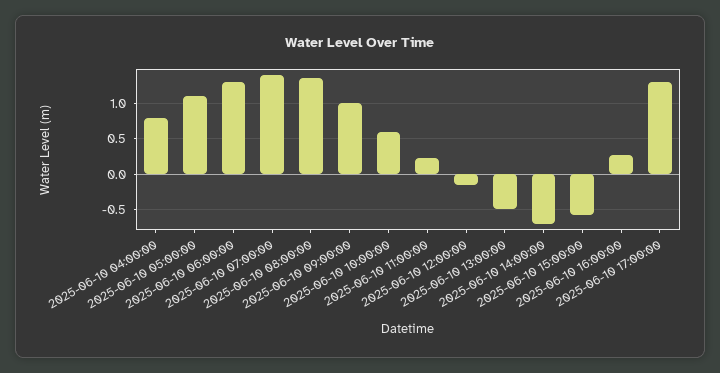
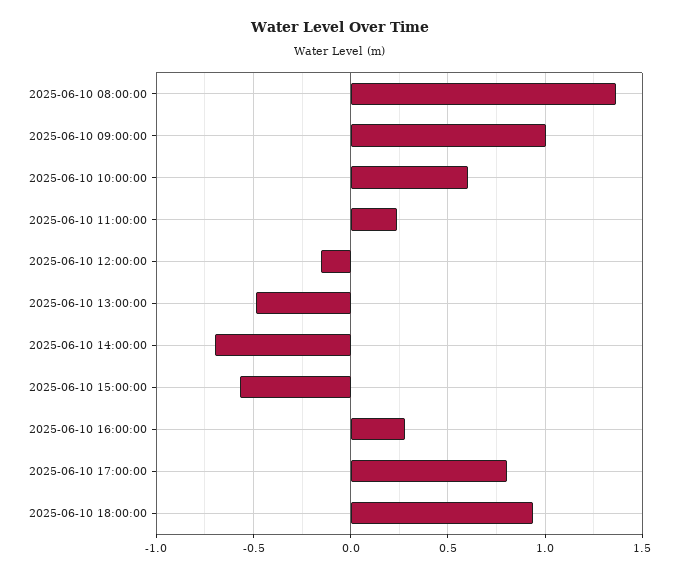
2025-06-10 04:00:00: 0.8 -> none
2025-06-10 05:00:00: 1.1 -> none
2025-06-10 06:00:00: 1.3 -> none
2025-06-10 07:00:00: 1.4 -> none
2025-06-10 17:00:00: 1.3 -> 0.8
2025-06-10 18:00:00: none -> 0.95

